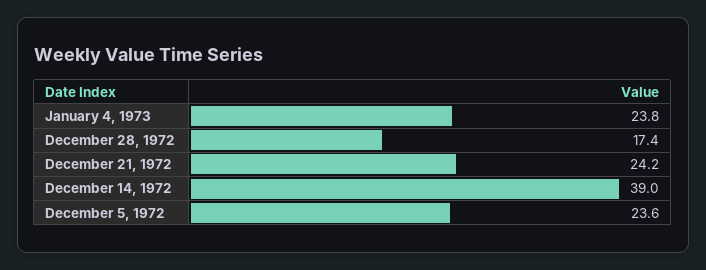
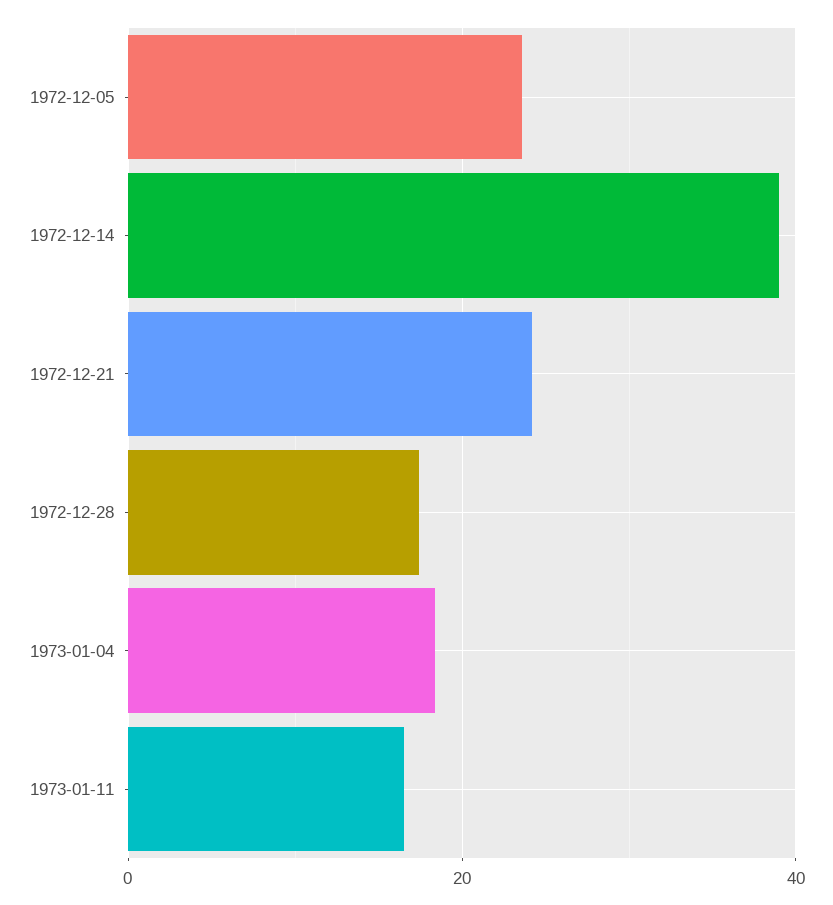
January 4, 1973: 23.8 -> 18
1973-01-11: none -> 16

